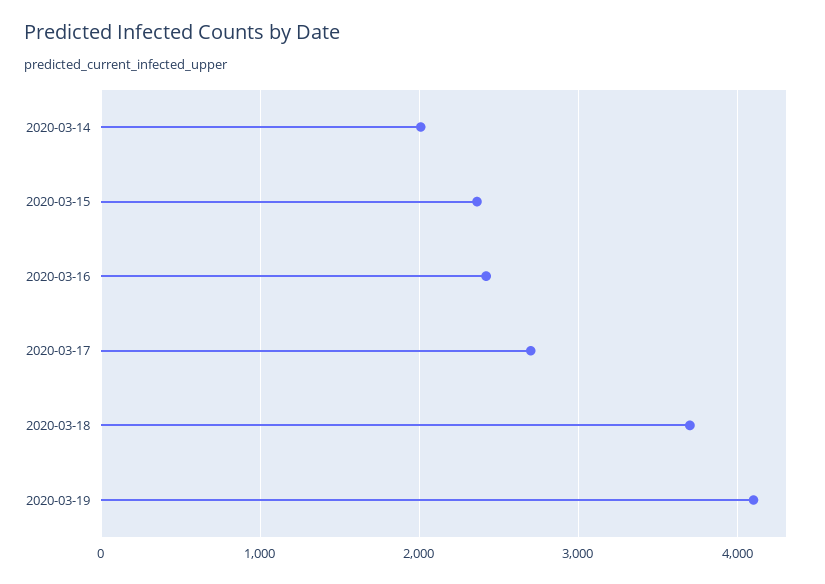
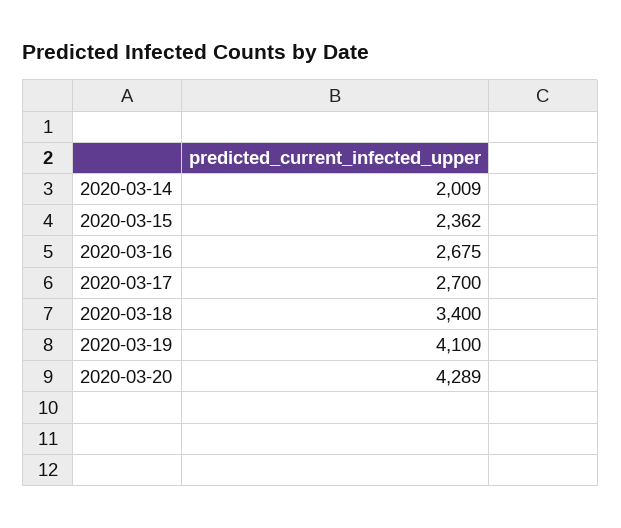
2020-03-16: 2400 -> 2675
2020-03-18: 3700 -> 3400
2020-03-20: none -> 4289

